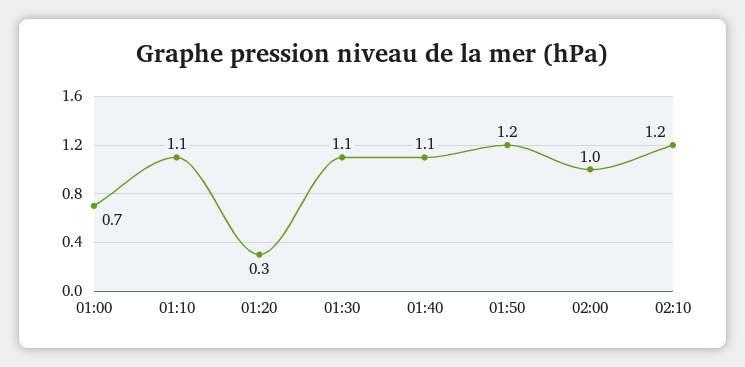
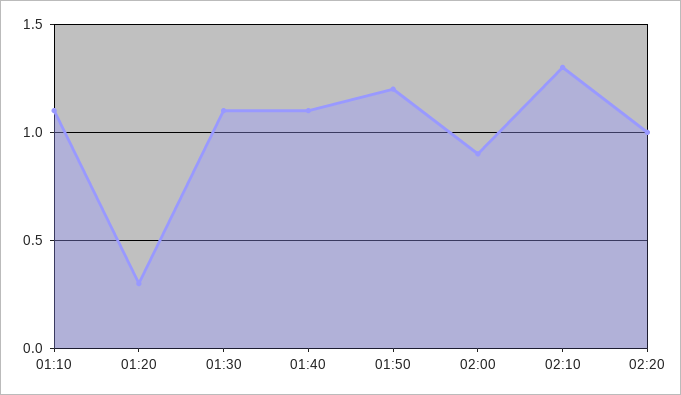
01:00: 0.7 -> none
02:00: 1 -> 0.9
02:10: 1.2 -> 1.3
02:20: none -> 1

